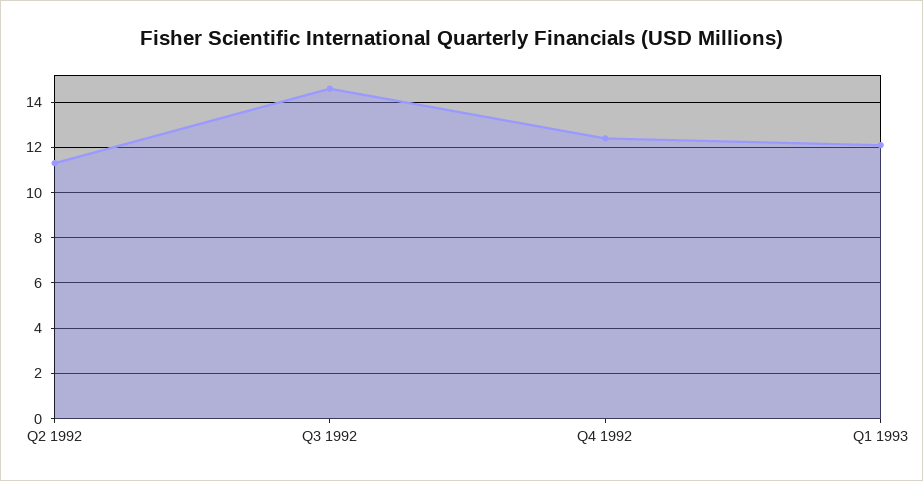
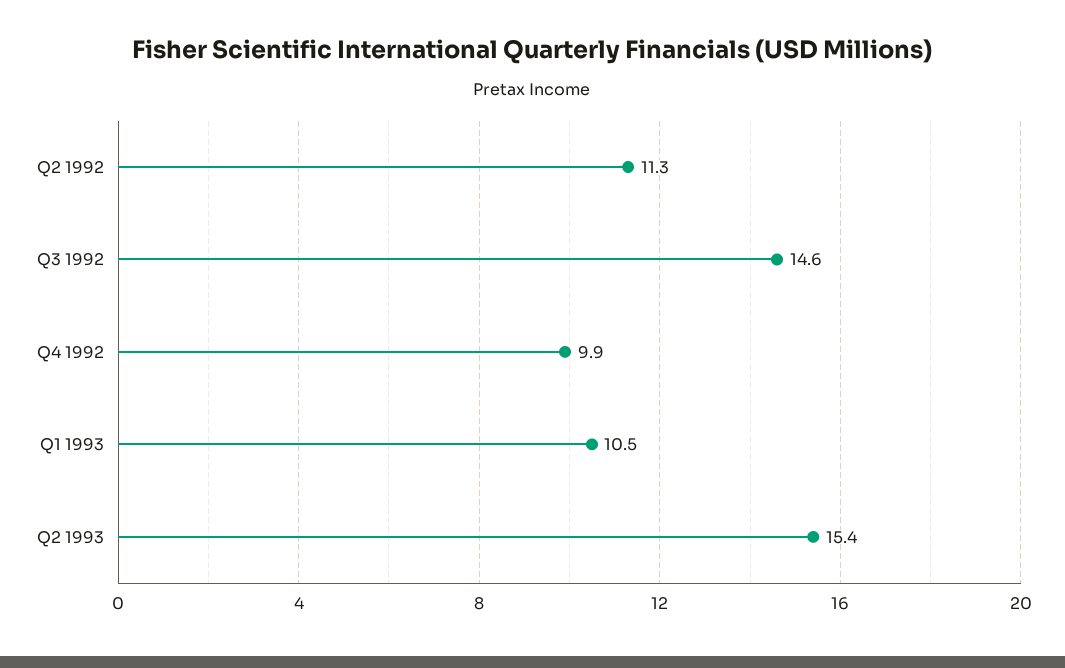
Q4 1992: 12.5 -> 9.9
Q1 1993: 12 -> 10.5
Q2 1993: none -> 15.4

